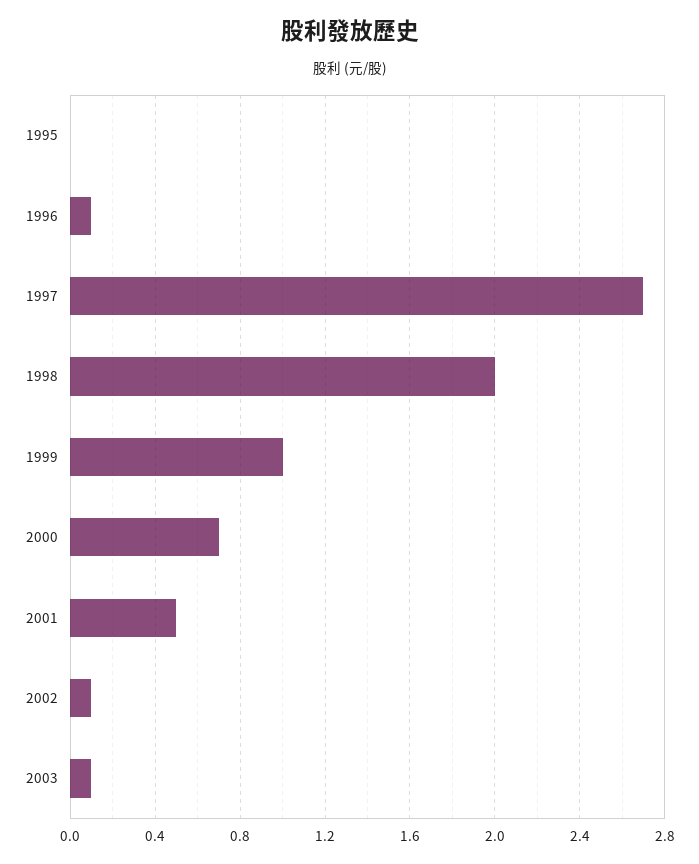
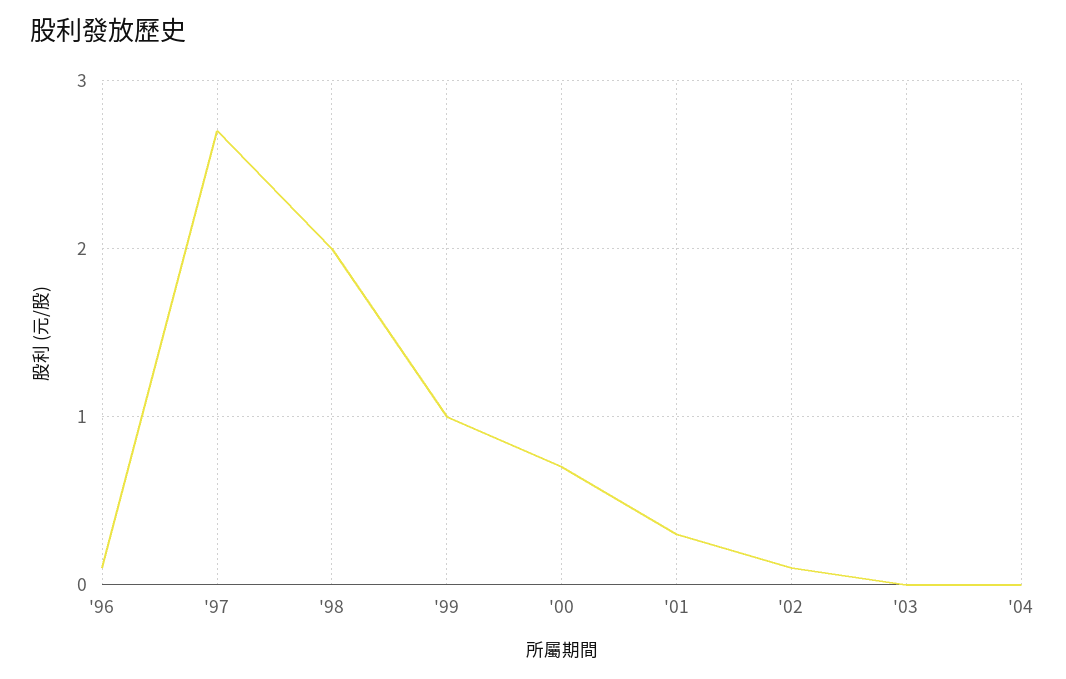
1995: 0 -> none
2001: 0.5 -> 0.3
2003: 0.1 -> 0
'04: none -> 0

